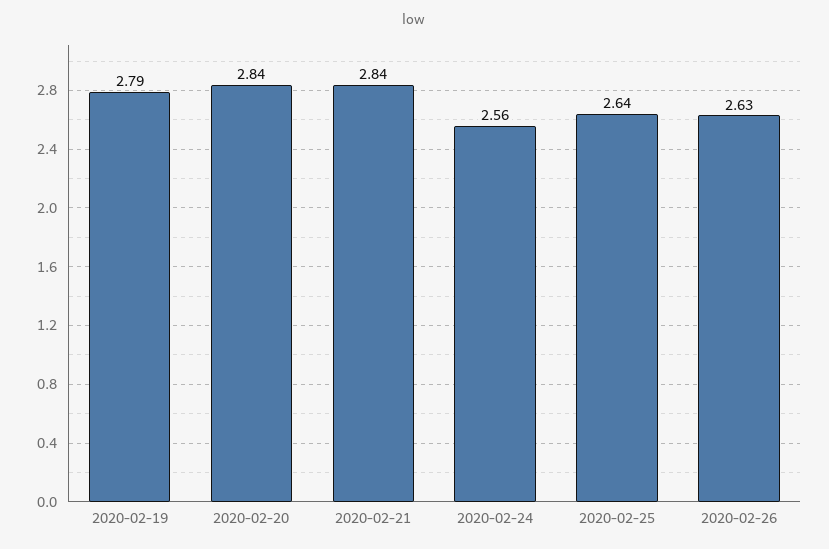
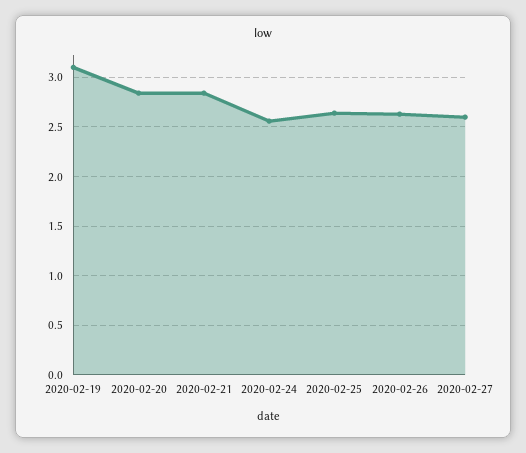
2020-02-19: 2.79 -> 3.1
2020-02-27: none -> 2.6

